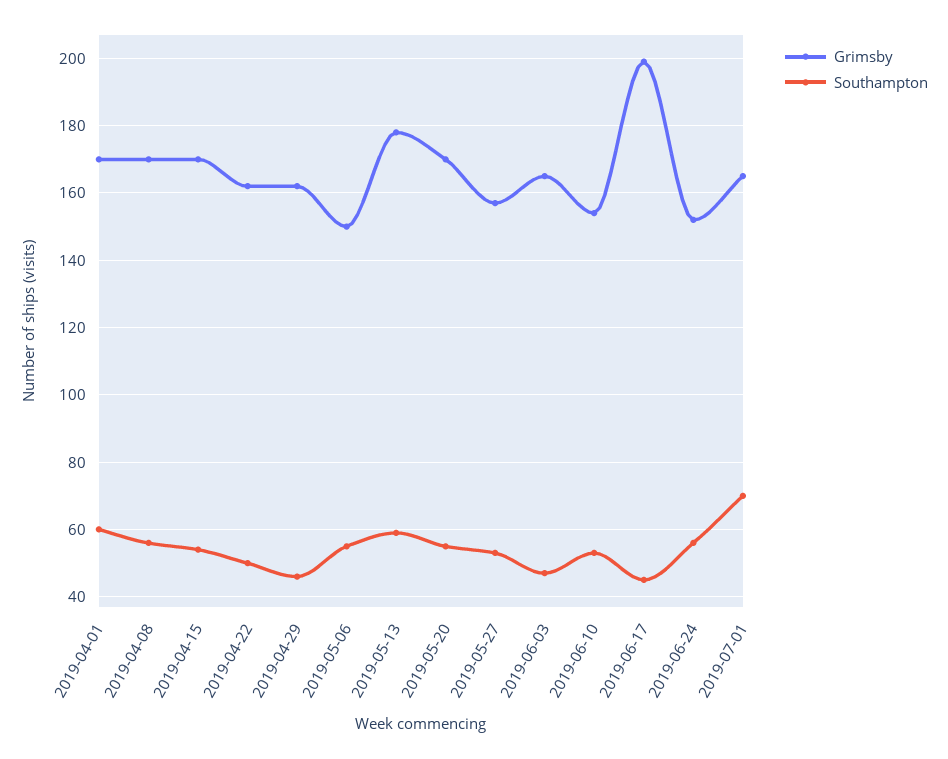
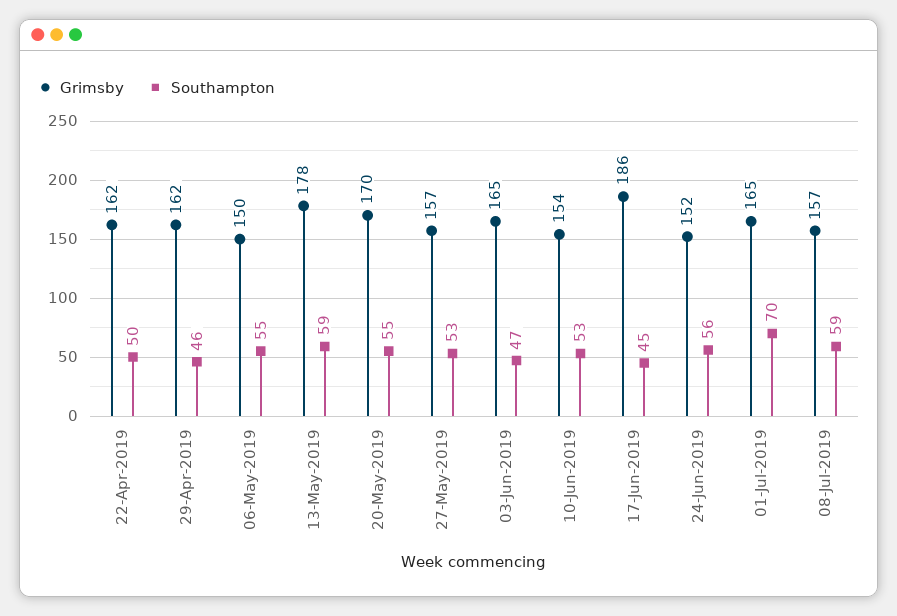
Grimsby, 2019-04-01: 170 -> none
Southampton, 2019-04-01: 60 -> none
Grimsby, 2019-04-08: 170 -> none
Southampton, 2019-04-08: 55 -> none
Grimsby, 2019-04-15: 170 -> none
Southampton, 2019-04-15: 55 -> none
Grimsby, 2019-06-17: 200 -> 186
Grimsby, 08-Jul-2019: none -> 157
Southampton, 08-Jul-2019: none -> 59

